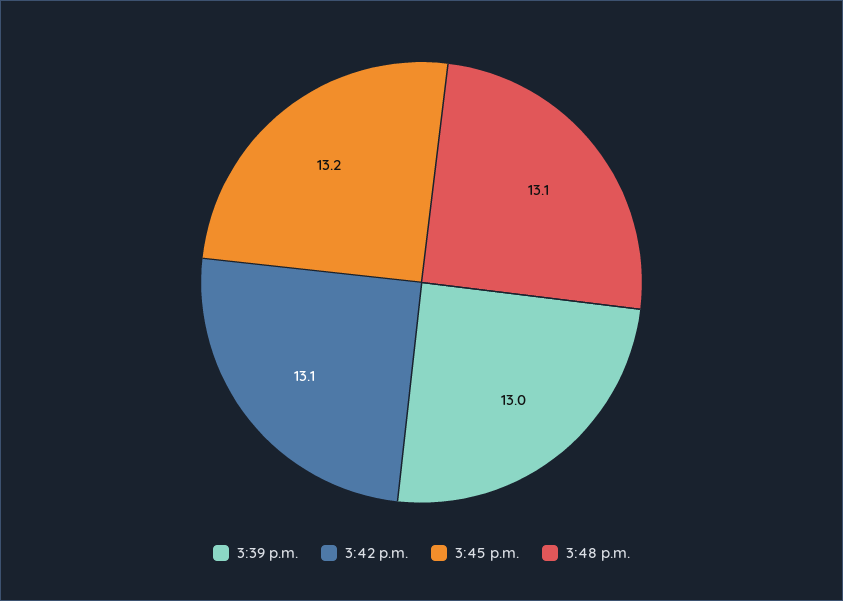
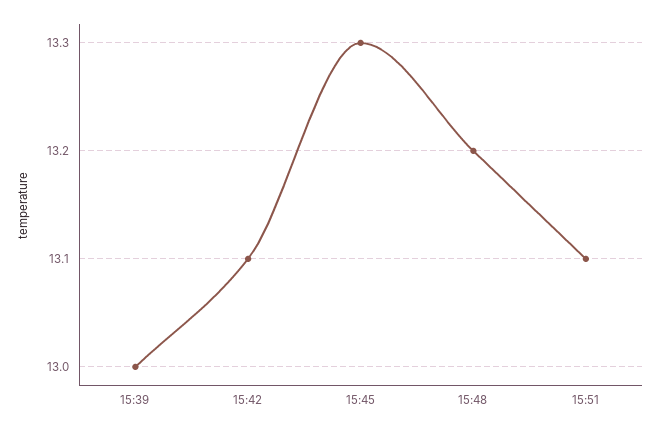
3:45 p.m.: 13.2 -> 13.3
3:48 p.m.: 13.1 -> 13.2
15:51: none -> 13.1

